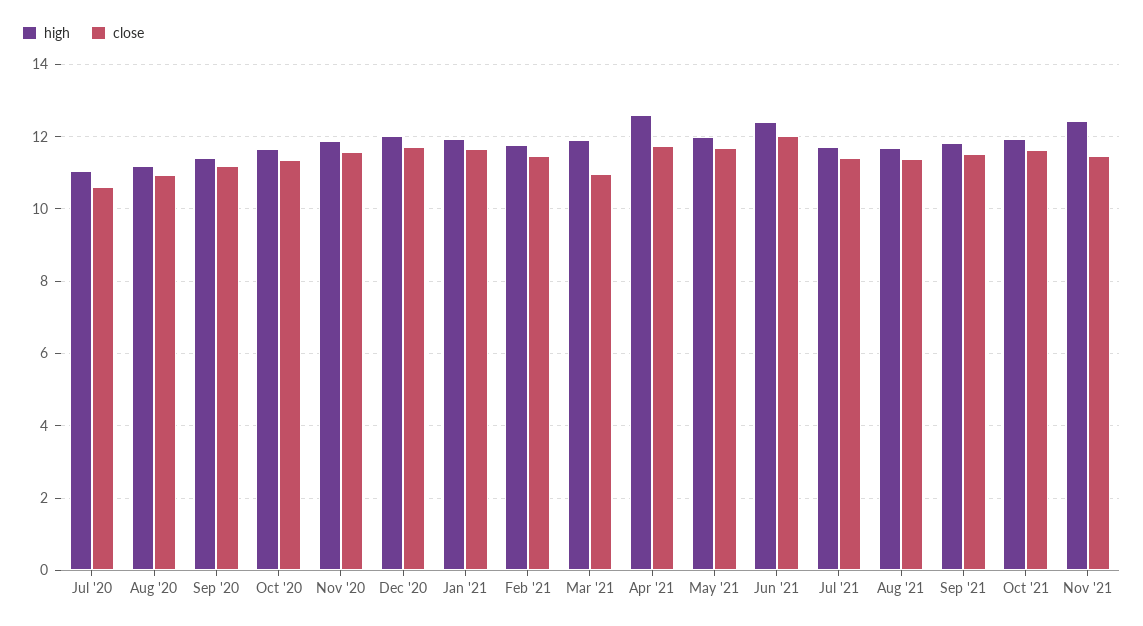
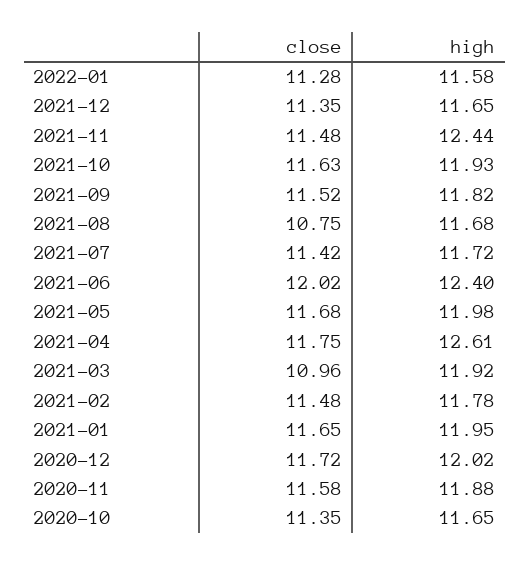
high, Jul '20: 11 -> none
close, Jul '20: 10.6 -> none
high, Aug '20: 11.2 -> none
close, Aug '20: 11 -> none
high, Sep '20: 11.4 -> none
close, Sep '20: 11.2 -> none
close, Aug '21: 11.4 -> 10.75
close, 2022-01: none -> 11.28
high, 2022-01: none -> 11.58
close, 2021-12: none -> 11.35
high, 2021-12: none -> 11.65

